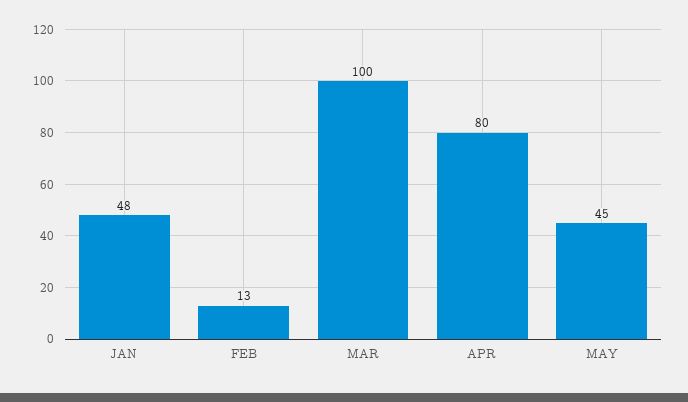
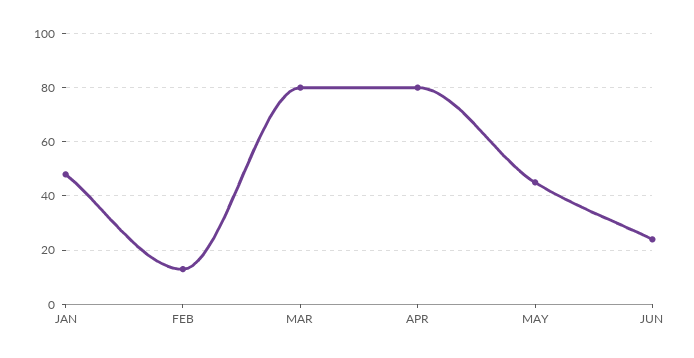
MAR: 100 -> 80
JUN: none -> 25

